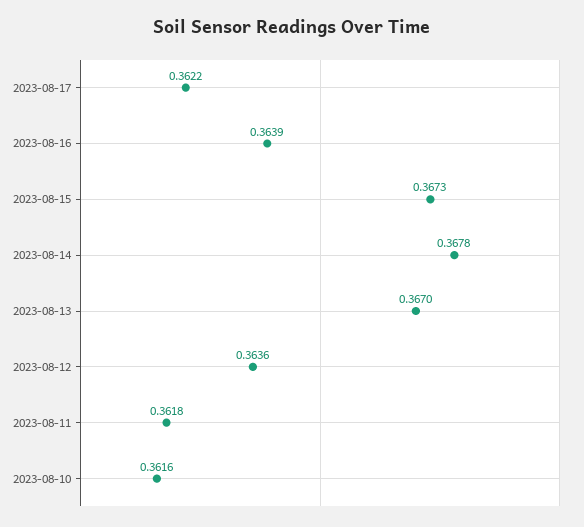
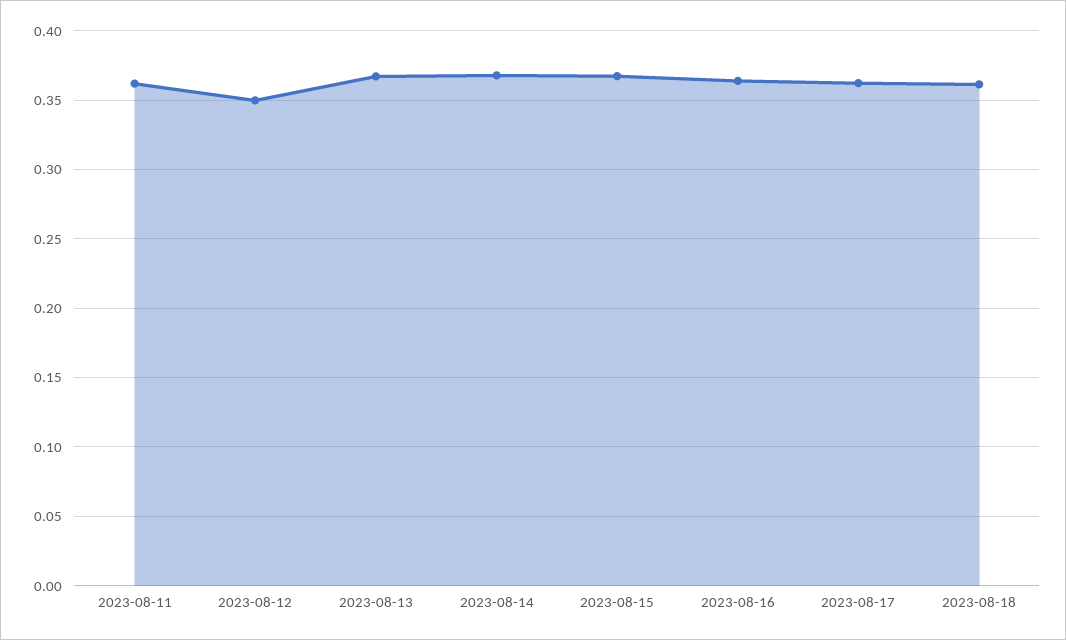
2023-08-12: 0.3636 -> 0.35
2023-08-10: 0.3616 -> none
2023-08-18: none -> 0.36

